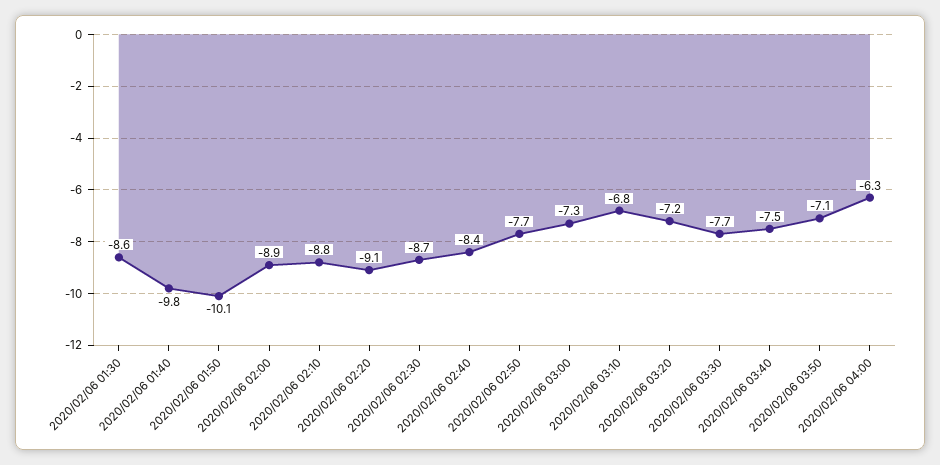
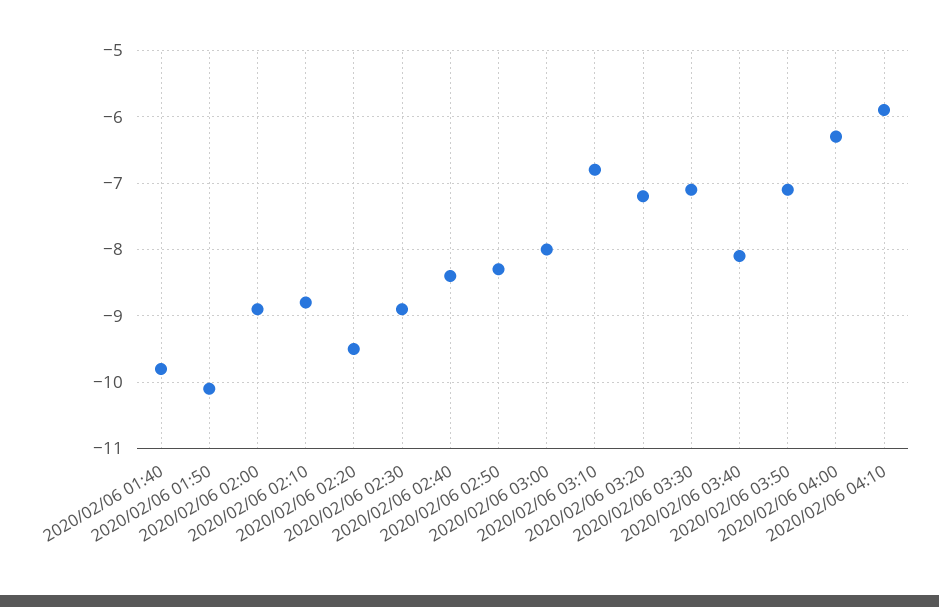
2020/02/06 01:30: -8.6 -> none
2020/02/06 02:20: -9.1 -> -9.5
2020/02/06 02:30: -8.7 -> -8.9
2020/02/06 02:50: -7.7 -> -8.3
2020/02/06 03:00: -7.3 -> -8
2020/02/06 03:30: -7.7 -> -7.1
2020/02/06 03:40: -7.5 -> -8.1
2020/02/06 04:10: none -> -5.9

